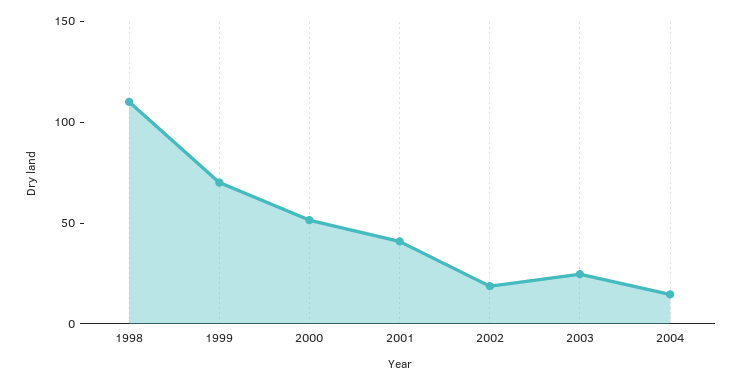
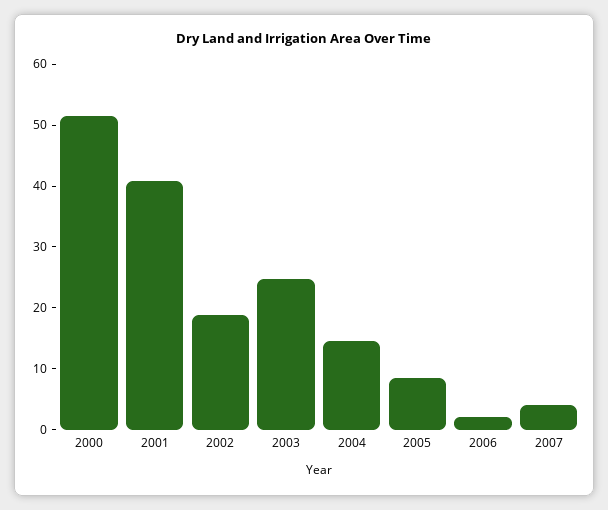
1998: 110 -> none
1999: 70 -> none
2005: none -> 8
2006: none -> 2
2007: none -> 4

